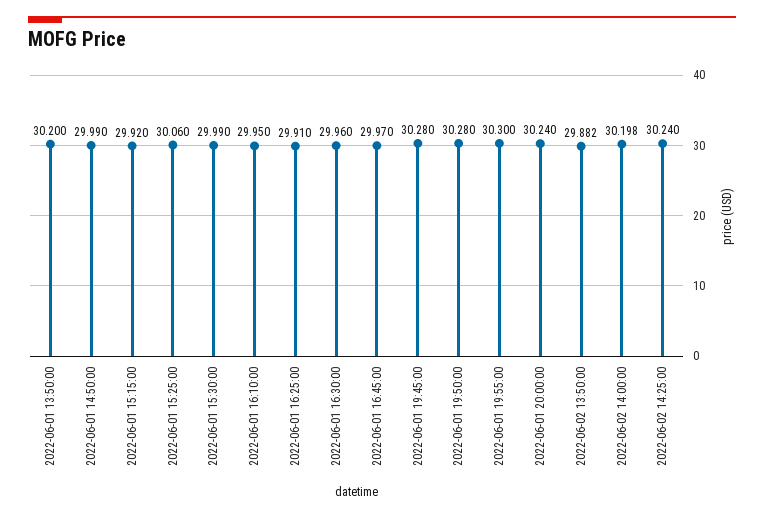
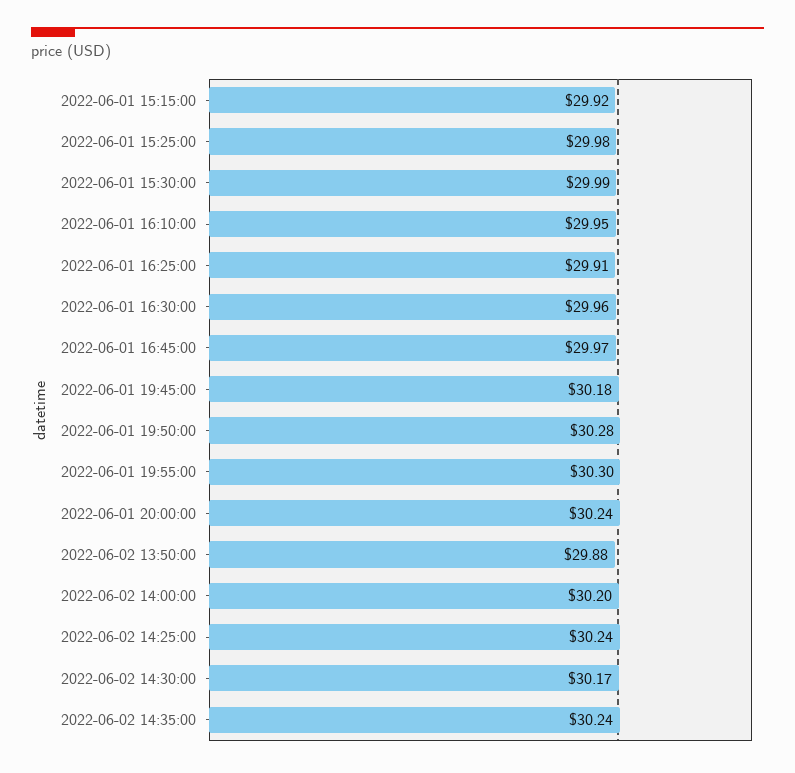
2022-06-01 13:50:00: 30.2 -> none
2022-06-01 14:50:00: 29.99 -> none
2022-06-01 15:25:00: 30.06 -> 29.98
2022-06-01 19:45:00: 30.28 -> 30.18
2022-06-02 14:30:00: none -> 30.17
2022-06-02 14:35:00: none -> 30.24

